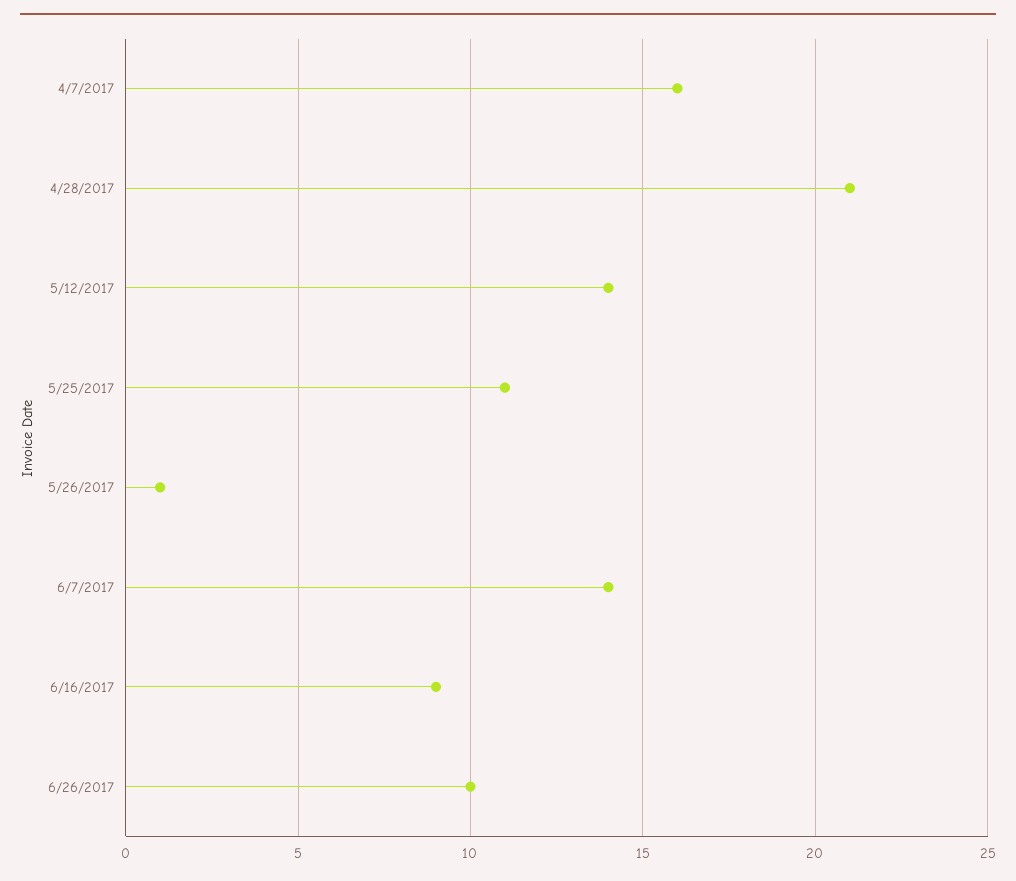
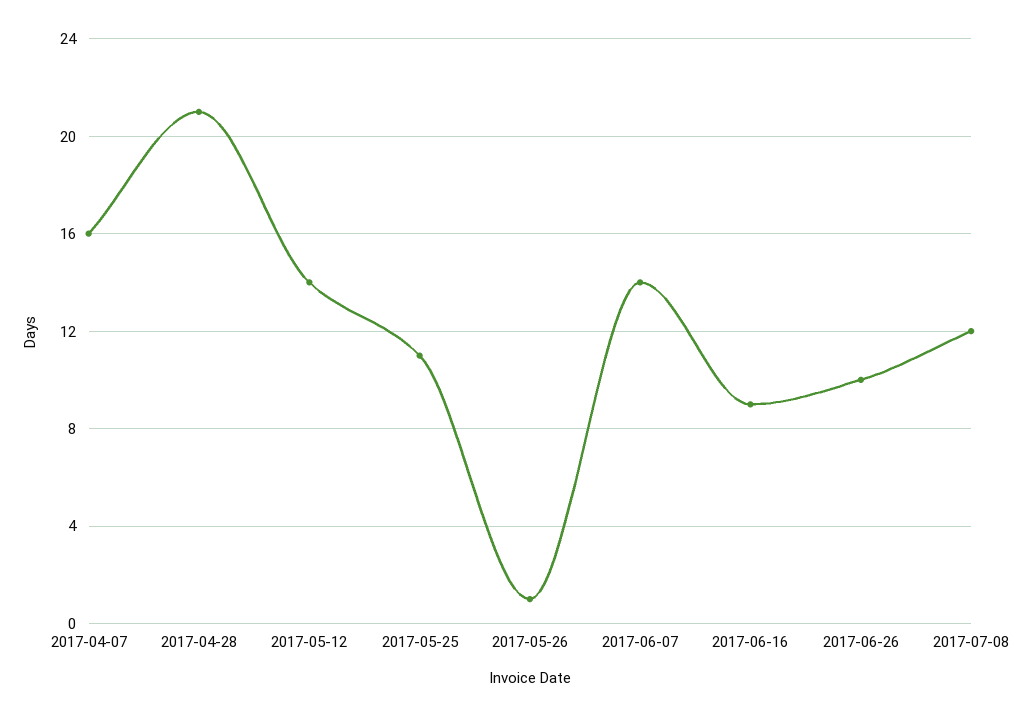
2017-07-08: none -> 12

